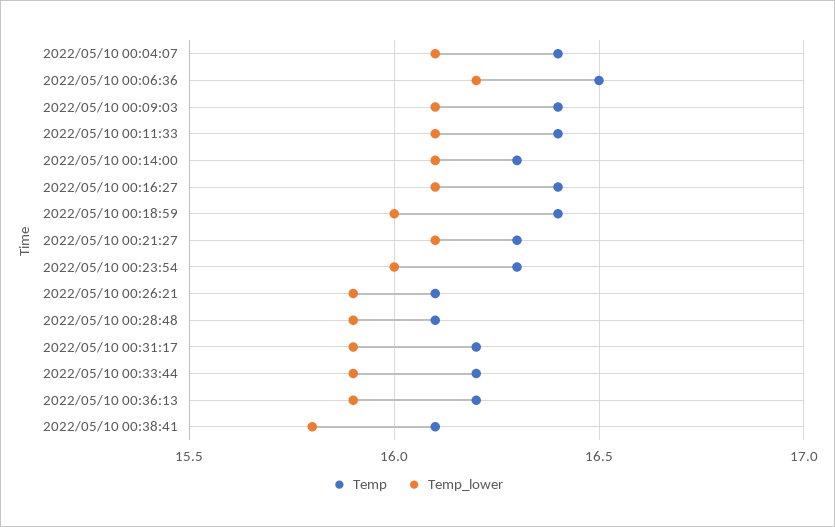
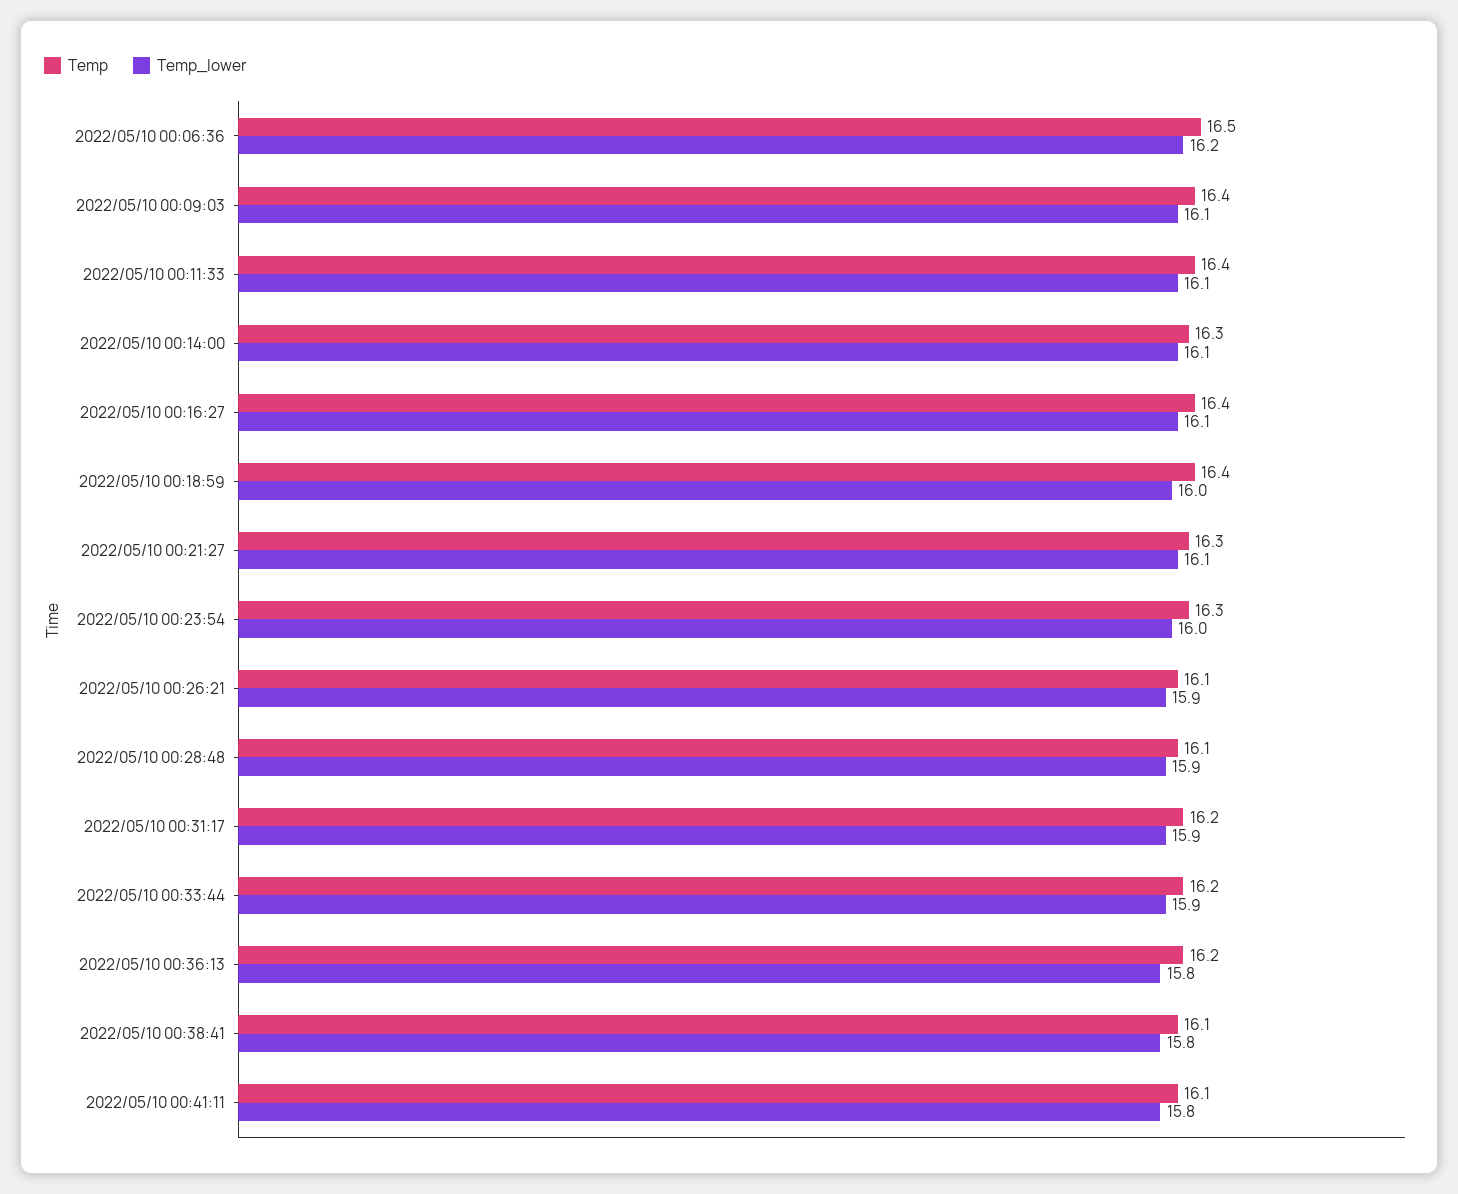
Temp, 2022/05/10 00:04:07: 16.4 -> none
Temp_lower, 2022/05/10 00:04:07: 16.1 -> none
Temp_lower, 2022/05/10 00:36:13: 15.9 -> 15.8
Temp, 2022/05/10 00:41:11: none -> 16.1
Temp_lower, 2022/05/10 00:41:11: none -> 15.8

